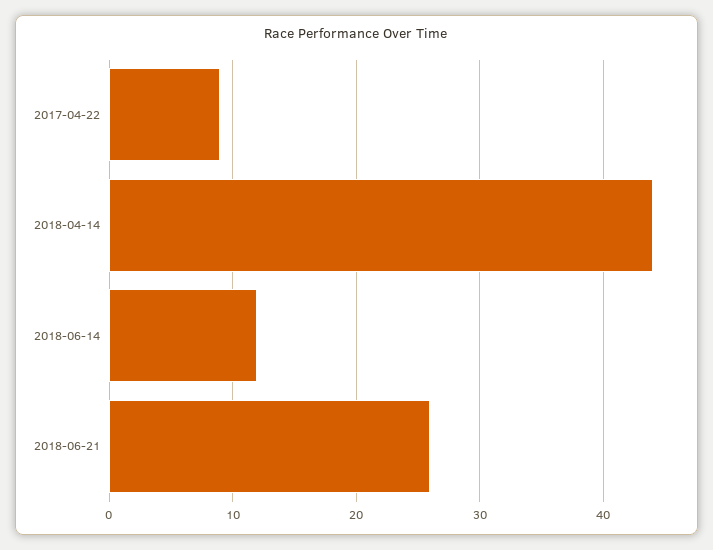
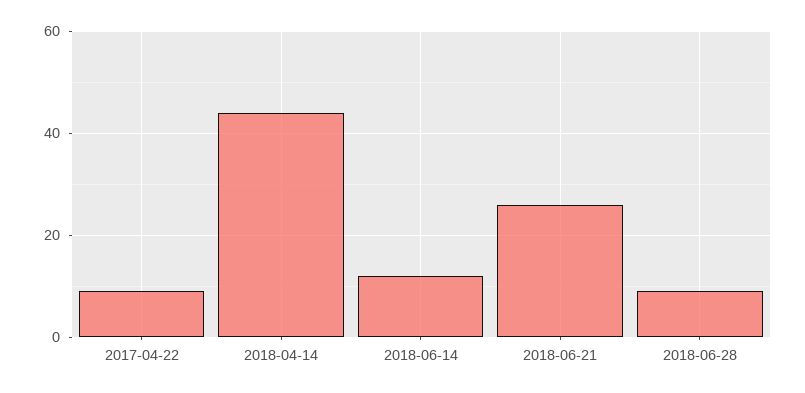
2018-06-28: none -> 10

